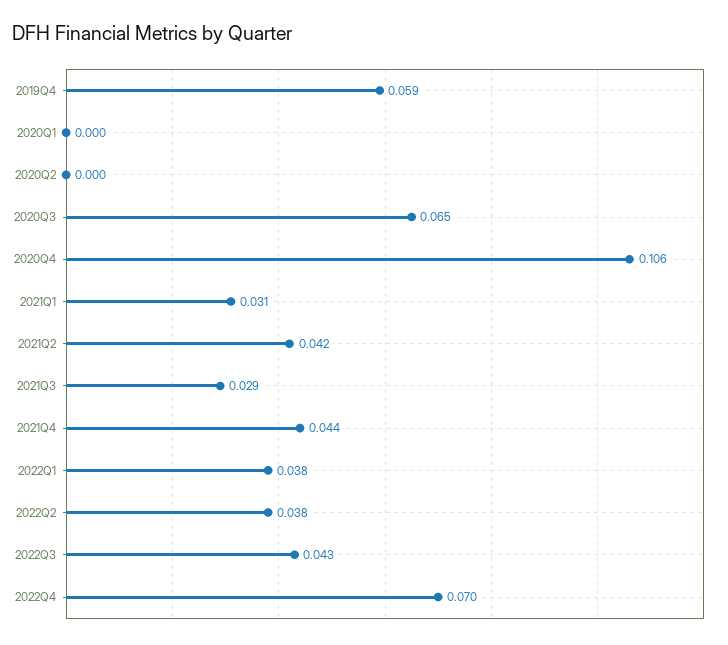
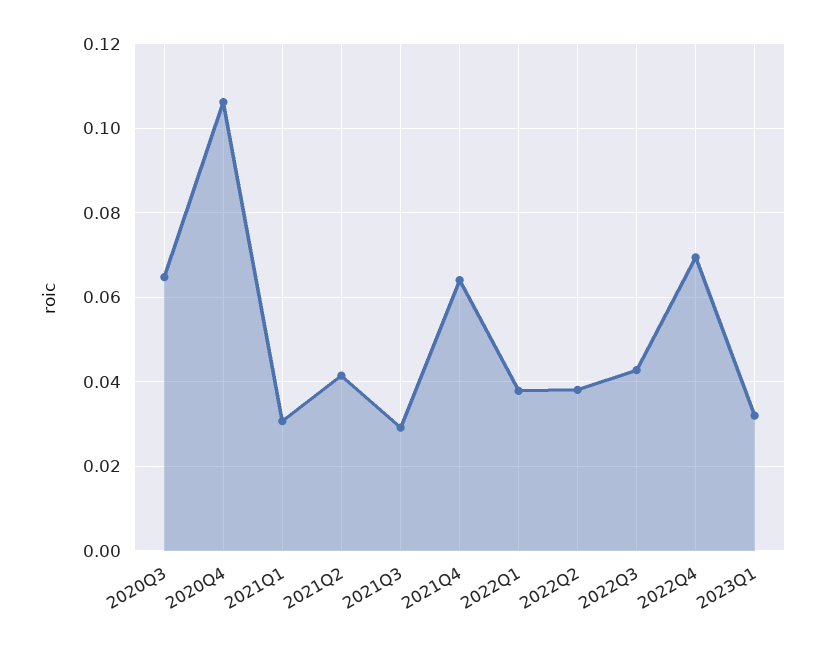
2019Q4: 0.059 -> none
2020Q1: 0 -> none
2020Q2: 0 -> none
2021Q4: 0.044 -> 0.064
2023Q1: none -> 0.032

